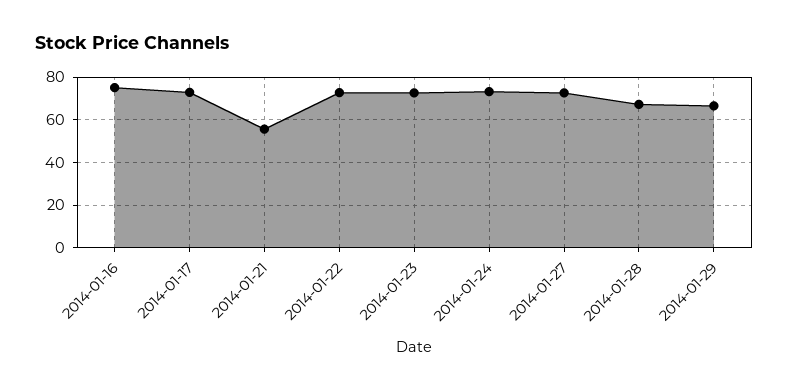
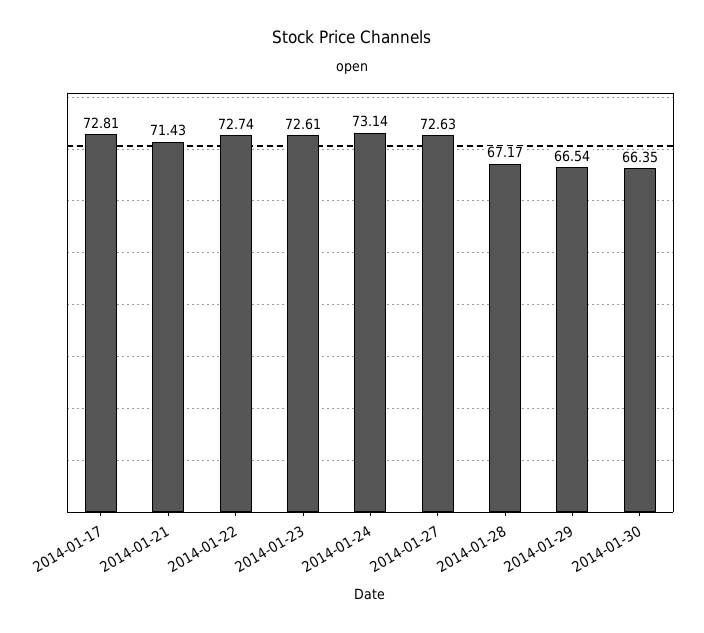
2014-01-16: 75 -> none
2014-01-21: 55 -> 71.43
2014-01-30: none -> 66.35

